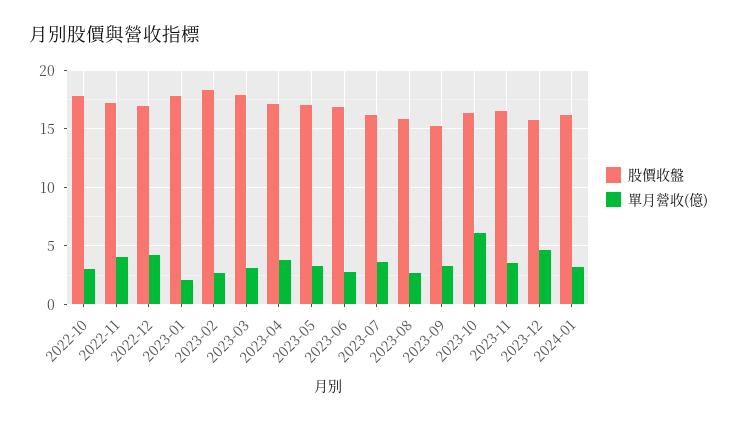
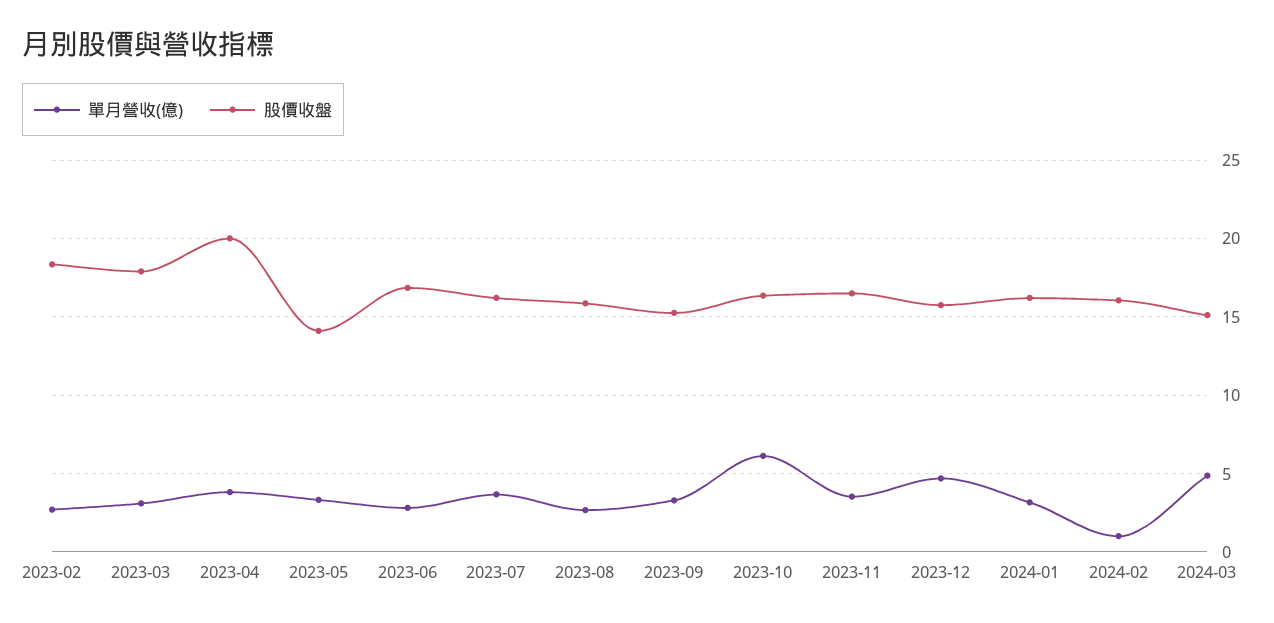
股價收盤, 2022-10: 18 -> none
單月營收(億), 2022-10: 3 -> none
股價收盤, 2022-11: 17 -> none
單月營收(億), 2022-11: 4 -> none
股價收盤, 2022-12: 17 -> none
單月營收(億), 2022-12: 4 -> none
股價收盤, 2023-01: 18 -> none
單月營收(億), 2023-01: 2 -> none
股價收盤, 2023-04: 17 -> 20
股價收盤, 2023-05: 17 -> 14
單月營收(億), 2024-02: none -> 1
股價收盤, 2024-02: none -> 16
單月營收(億), 2024-03: none -> 5
股價收盤, 2024-03: none -> 15

